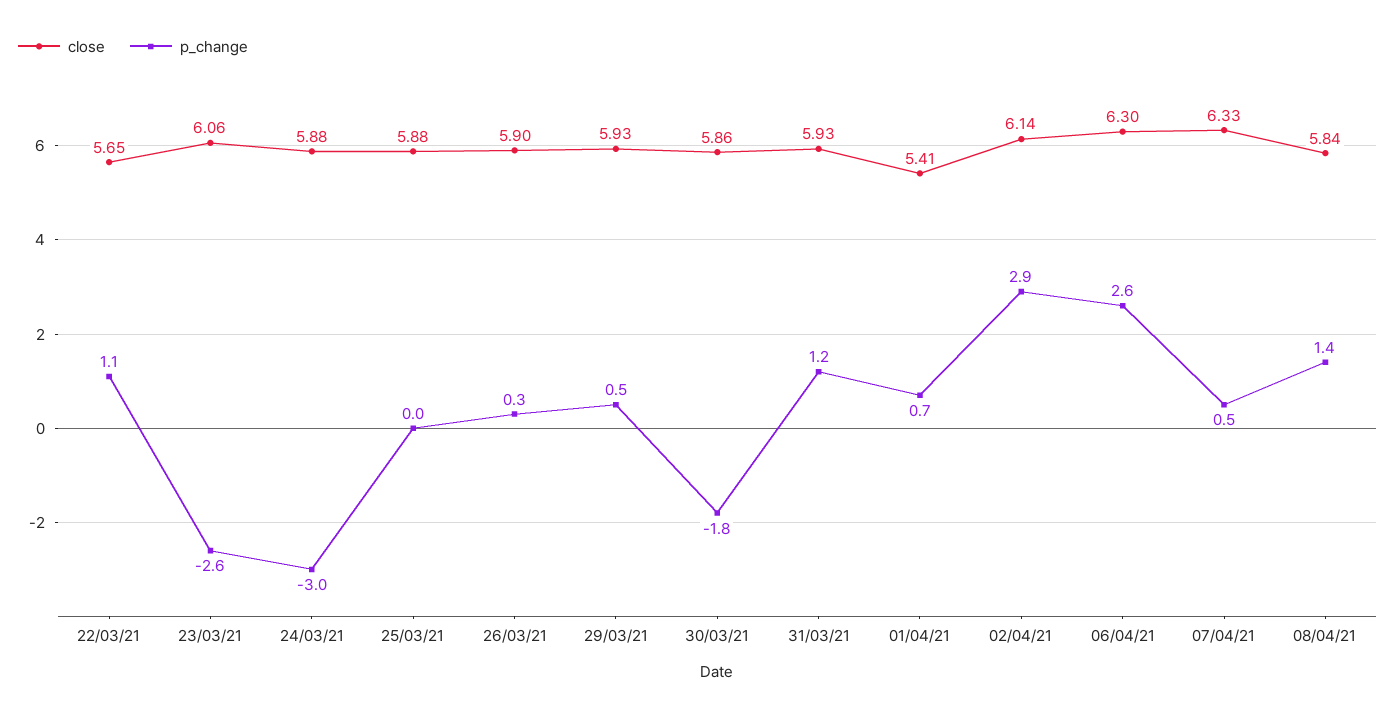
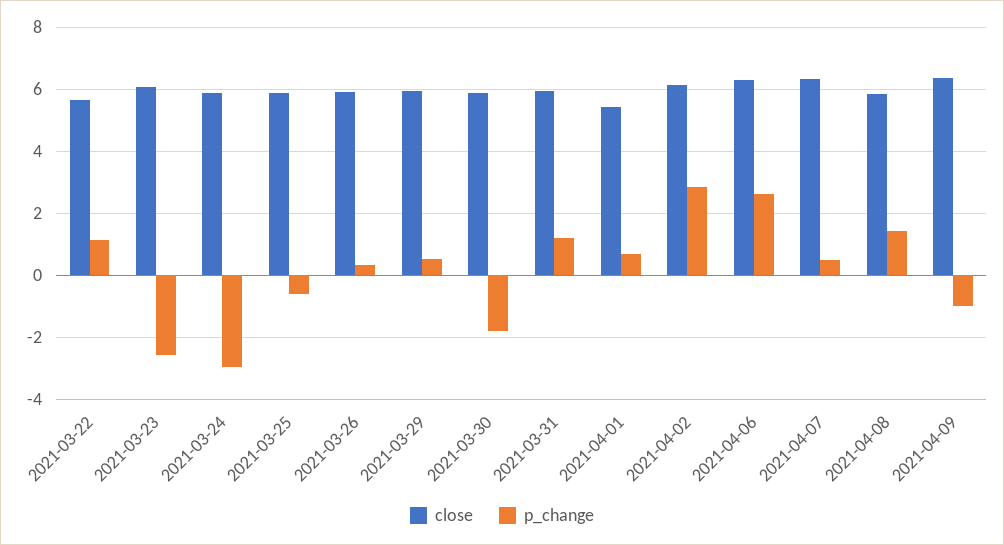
p_change, 25/03/21: 0 -> -0.6
close, 2021-04-09: none -> 6.4
p_change, 2021-04-09: none -> -1

